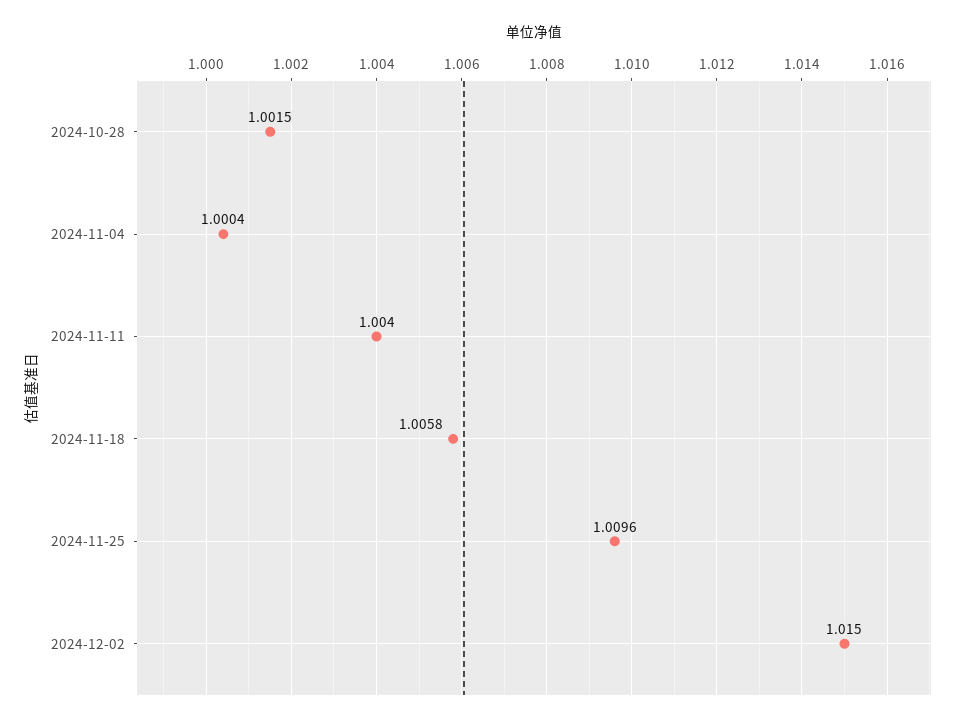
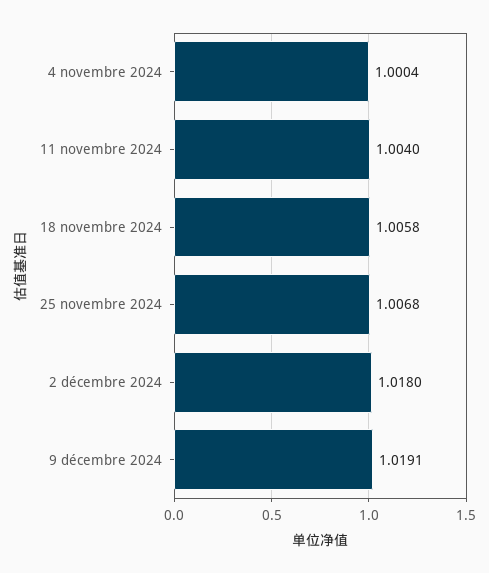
2024-10-28: 1.0015 -> none
2024-11-25: 1.0096 -> 1.0068
2024-12-02: 1.015 -> 1.018
9 décembre 2024: none -> 1.0191

